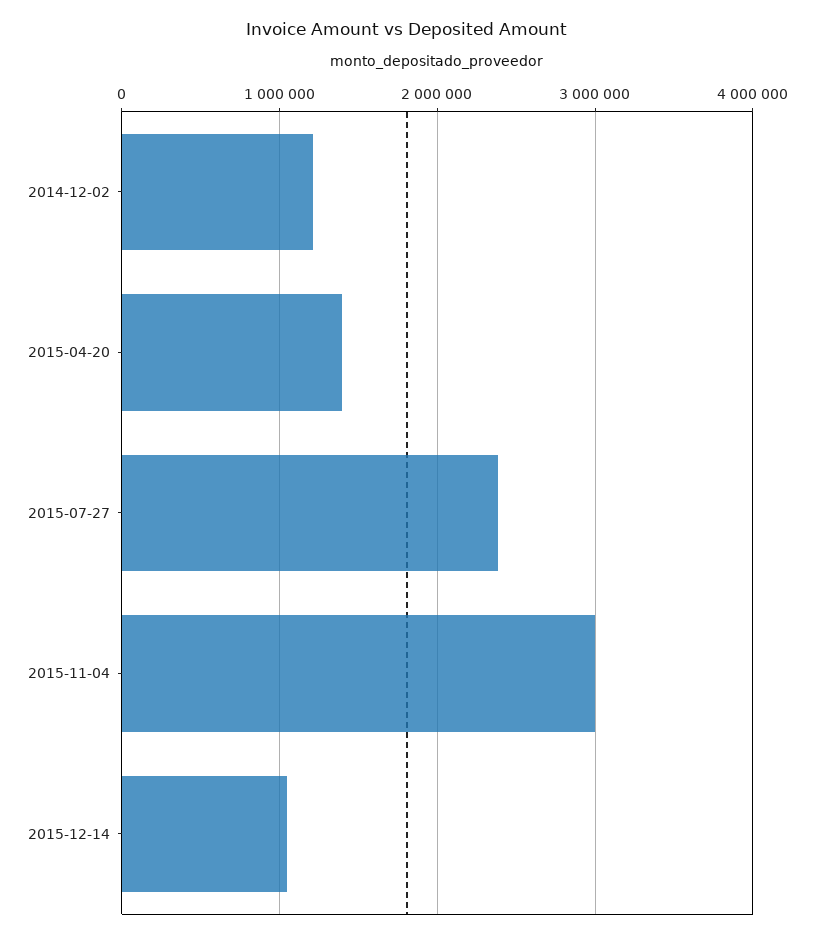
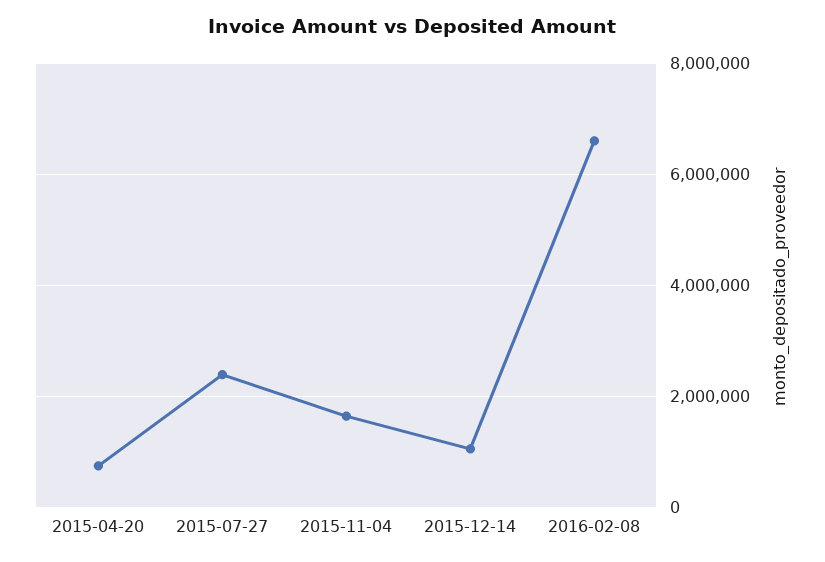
2014-12-02: 1200000 -> none
2015-04-20: 1400000 -> 800000
2015-11-04: 3000000 -> 1600000
2016-02-08: none -> 6600000

